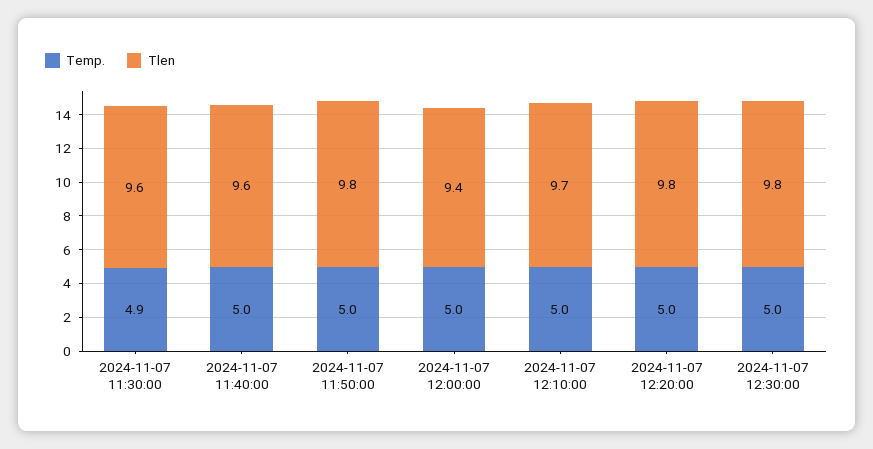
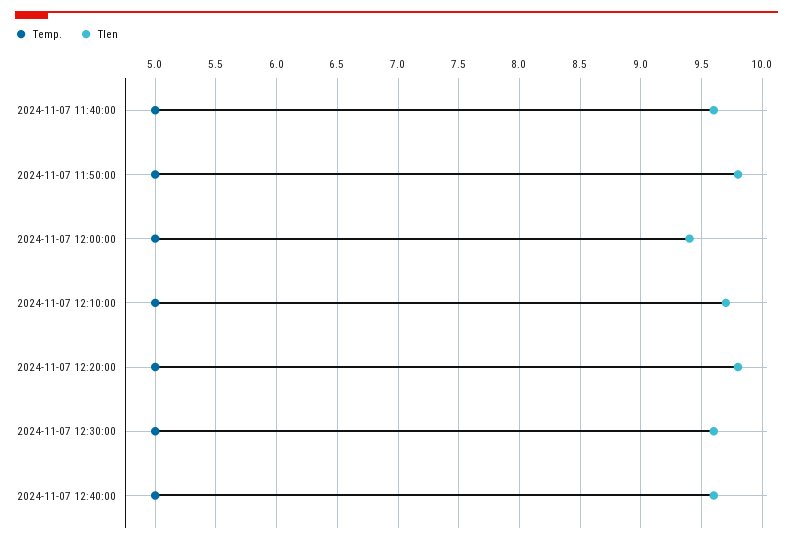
Temp., 2024-11-07 11:30:00: 4.9 -> none
Tlen, 2024-11-07 11:30:00: 9.6 -> none
Tlen, 2024-11-07 12:30:00: 9.8 -> 9.6
Temp., 2024-11-07 12:40:00: none -> 5
Tlen, 2024-11-07 12:40:00: none -> 9.6

